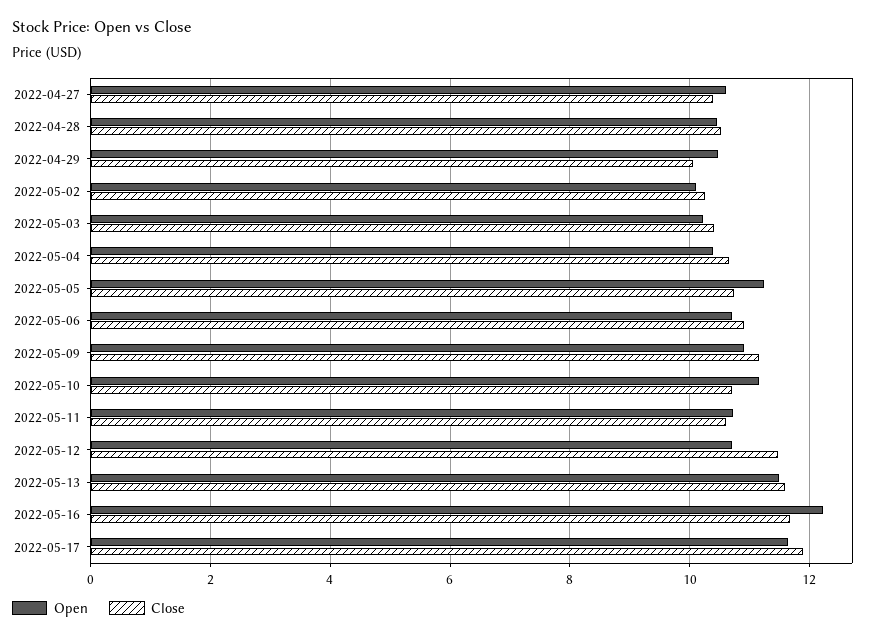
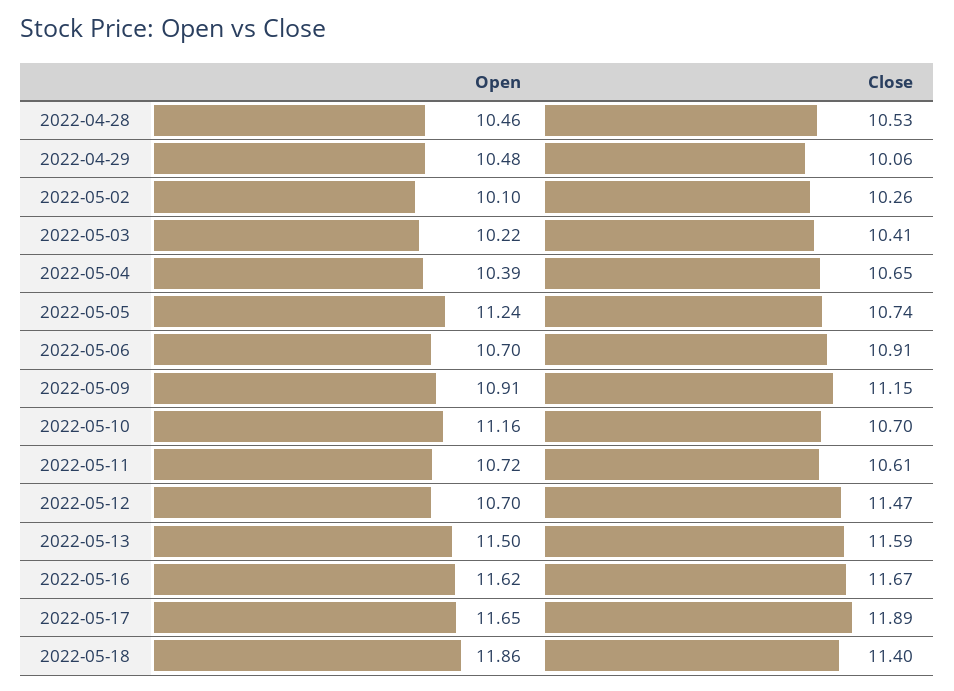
Open, 2022-04-27: 10.6 -> none
Close, 2022-04-27: 10.4 -> none
Open, 2022-05-16: 12.2 -> 11.62
Open, 2022-05-18: none -> 11.86
Close, 2022-05-18: none -> 11.4

